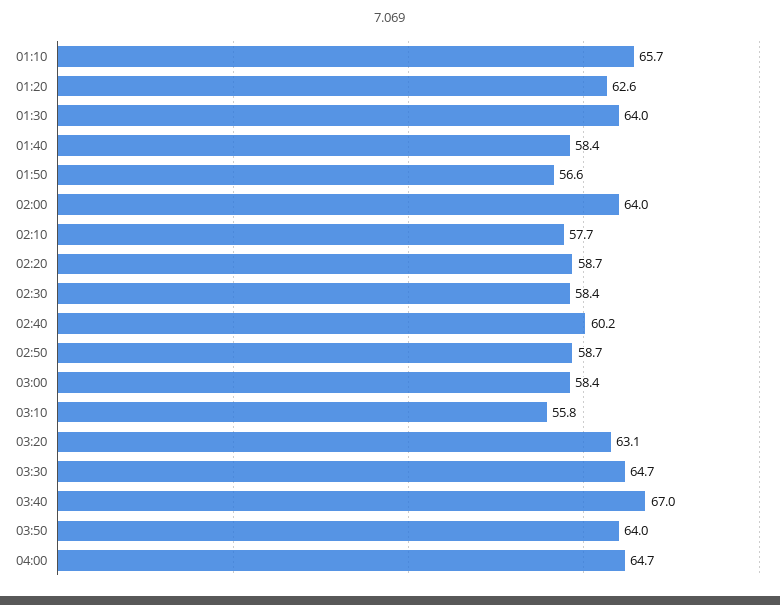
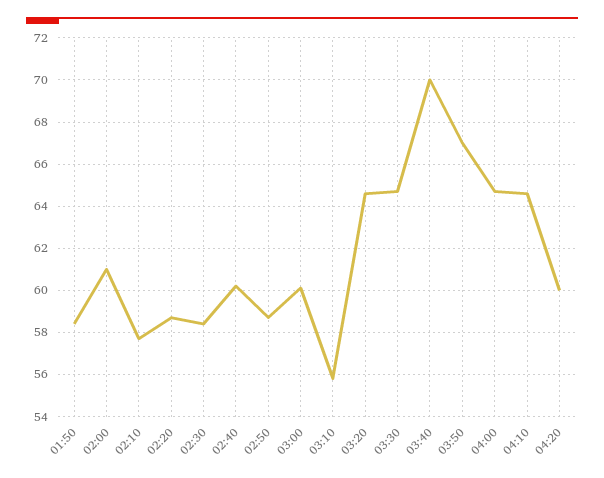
01:10: 65.7 -> none
01:20: 62.6 -> none
01:30: 64 -> none
01:40: 58.4 -> none
01:50: 56.6 -> 58.5
02:00: 64 -> 61
03:00: 58.4 -> 60
03:20: 63.1 -> 64.5
03:40: 67 -> 70
03:50: 64 -> 67
04:10: none -> 64.5
04:20: none -> 60

